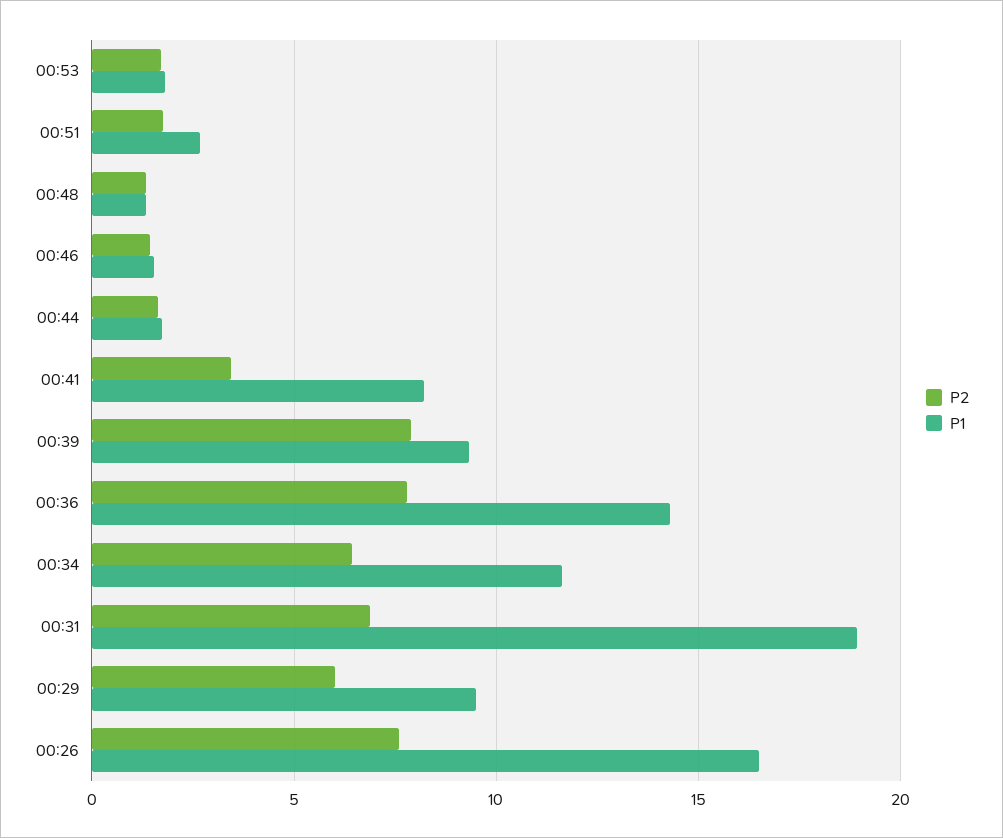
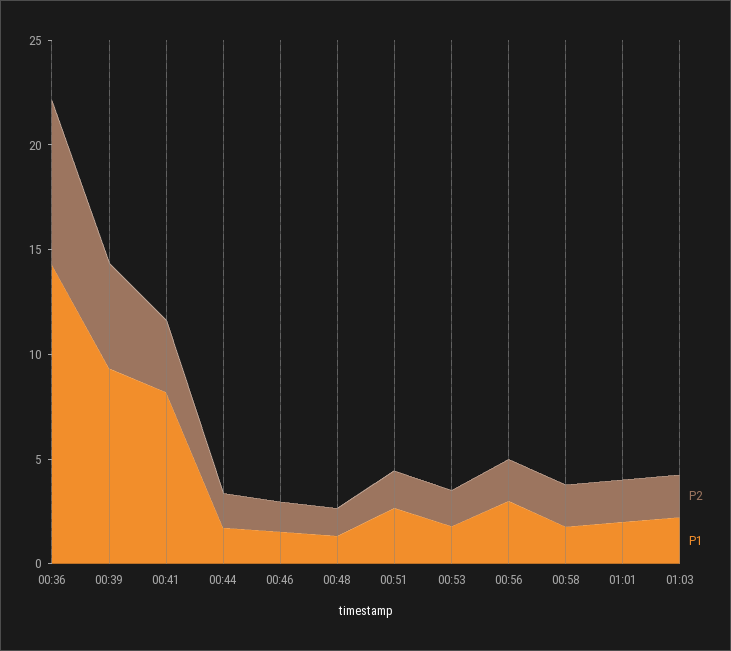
P2, 00:39: 8 -> 5
P2, 00:34: 6.5 -> none
P1, 00:34: 11.5 -> none
P2, 00:31: 7 -> none
P1, 00:31: 19 -> none
P2, 00:29: 6 -> none
P1, 00:29: 9.5 -> none
P2, 00:26: 7.5 -> none
P1, 00:26: 16.5 -> none
P2, 00:56: none -> 2
P1, 00:56: none -> 3
P2, 00:58: none -> 2
P1, 00:58: none -> 2
P2, 01:01: none -> 2
P1, 01:01: none -> 2
P2, 01:03: none -> 2
P1, 01:03: none -> 2

